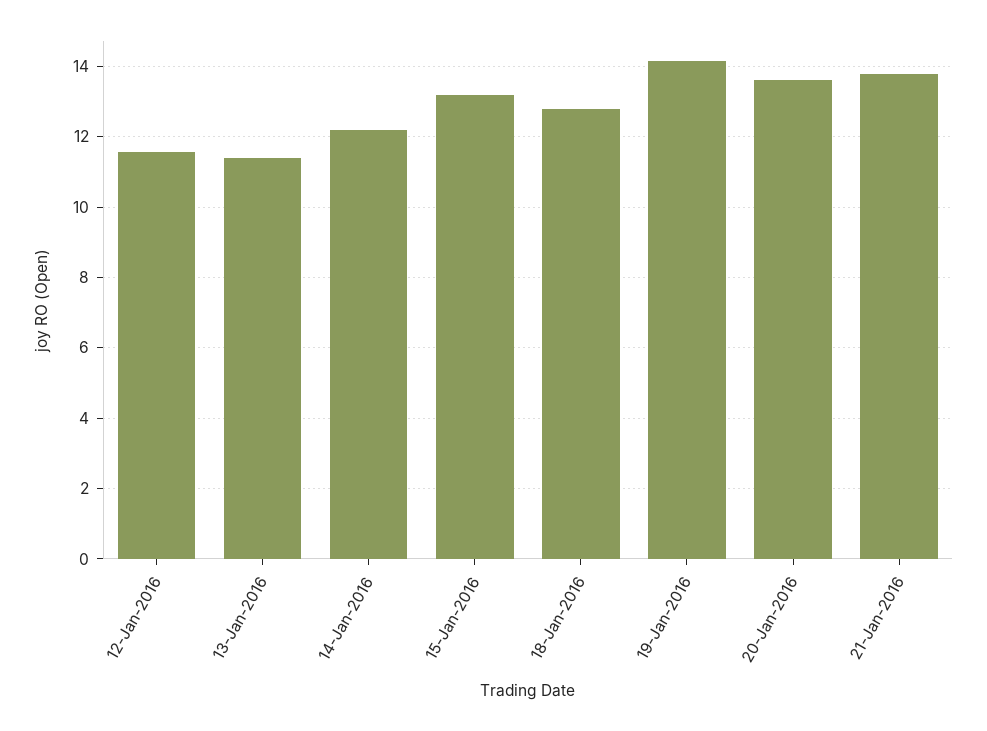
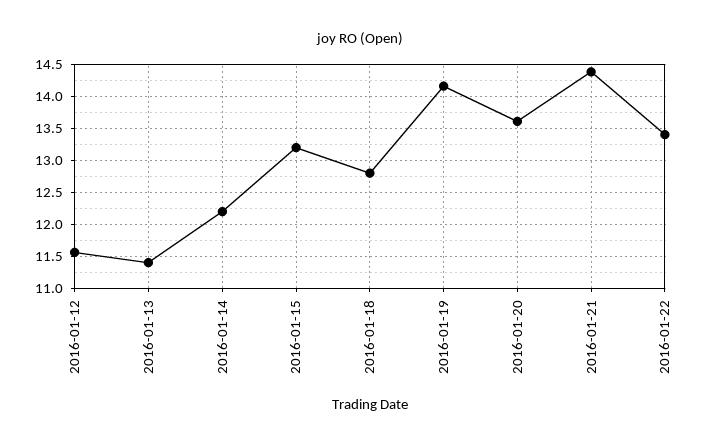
21-Jan-2016: 13.8 -> 14.4
2016-01-22: none -> 13.4

